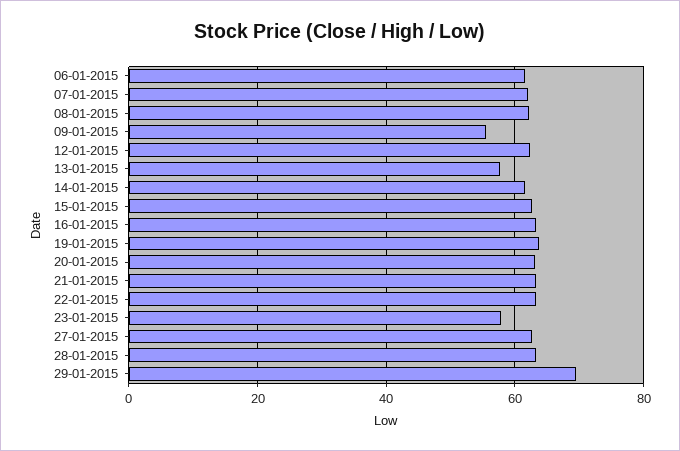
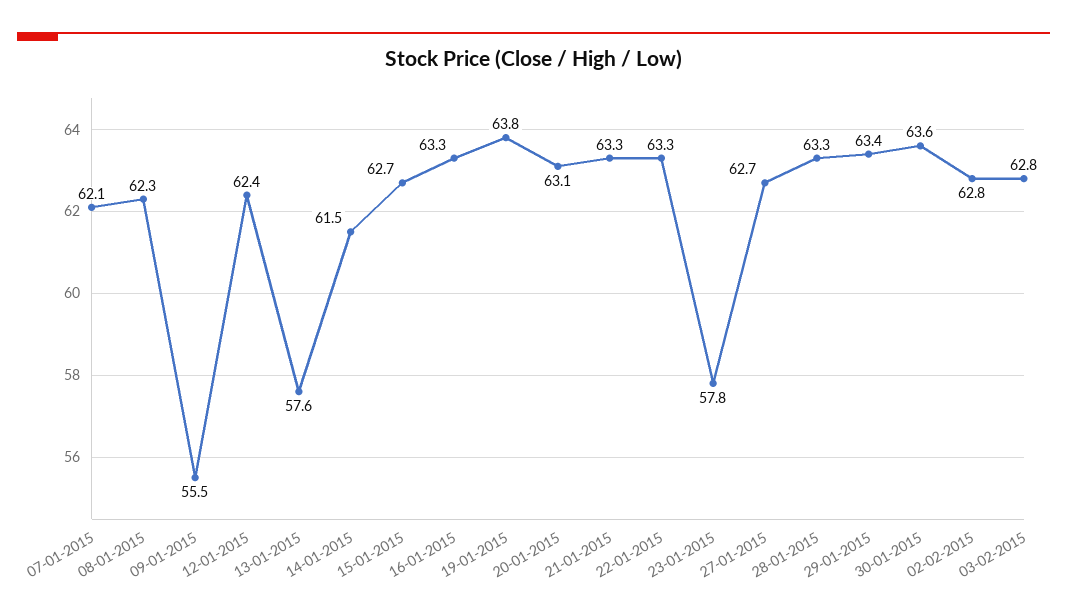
06-01-2015: 62 -> none
29-01-2015: 70 -> 63.4
30-01-2015: none -> 63.6
02-02-2015: none -> 62.8
03-02-2015: none -> 62.8

